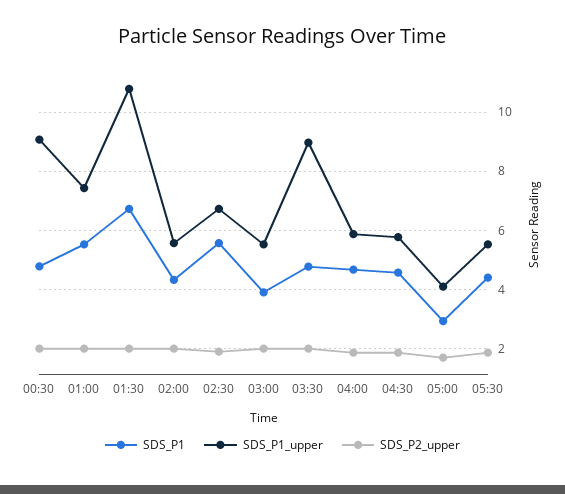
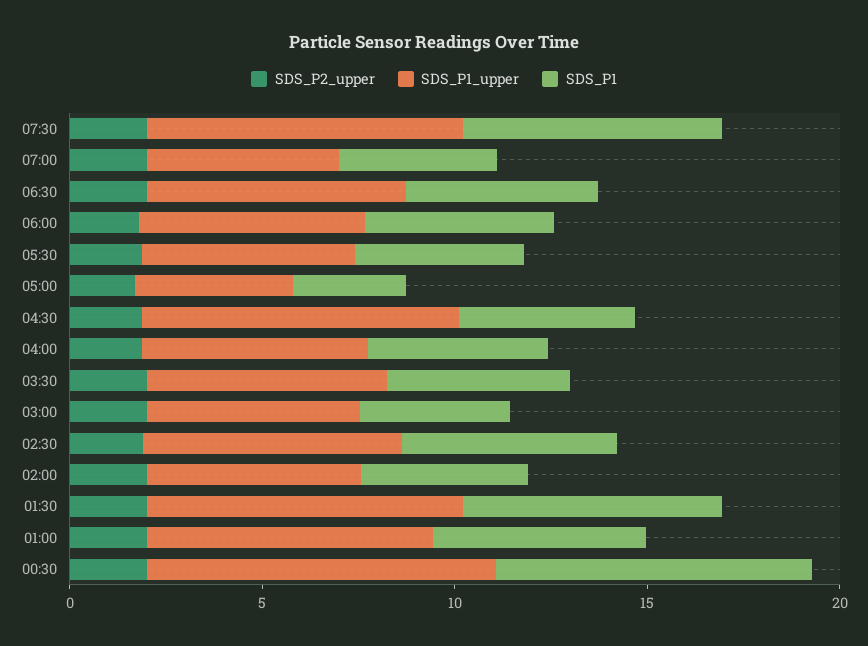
SDS_P1, 00:30: 4.75 -> 8
SDS_P1_upper, 01:30: 10.75 -> 8
SDS_P1_upper, 03:30: 9 -> 6
SDS_P1_upper, 04:30: 5.75 -> 8
SDS_P2_upper, 07:30: none -> 2
SDS_P1_upper, 07:30: none -> 8
SDS_P1, 07:30: none -> 7
SDS_P2_upper, 07:00: none -> 2
SDS_P1_upper, 07:00: none -> 5
SDS_P1, 07:00: none -> 4
SDS_P2_upper, 06:30: none -> 2
SDS_P1_upper, 06:30: none -> 7
SDS_P1, 06:30: none -> 5
SDS_P2_upper, 06:00: none -> 2
SDS_P1_upper, 06:00: none -> 6
SDS_P1, 06:00: none -> 5

